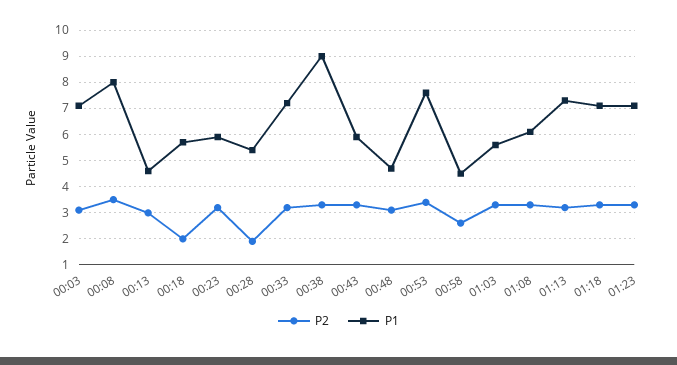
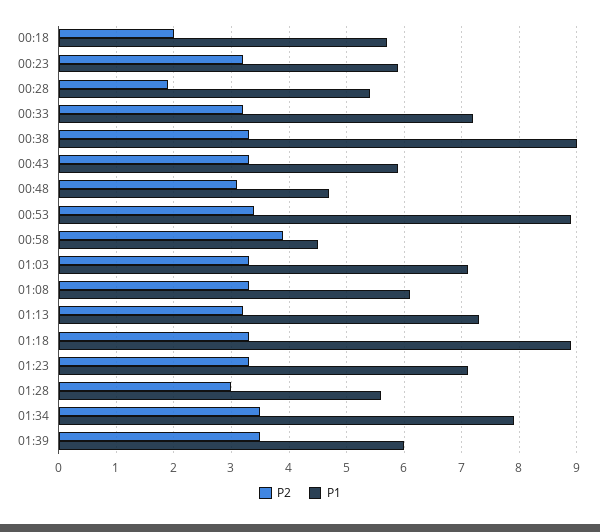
P2, 00:03: 3 -> none
P1, 00:03: 7 -> none
P2, 00:08: 3.5 -> none
P1, 00:08: 8 -> none
P2, 00:13: 3 -> none
P1, 00:13: 4.5 -> none
P1, 00:53: 7.5 -> 9
P2, 00:58: 2.5 -> 4
P1, 01:03: 5.5 -> 7
P1, 01:18: 7 -> 9
P2, 01:28: none -> 3
P1, 01:28: none -> 5.5
P2, 01:34: none -> 3.5
P1, 01:34: none -> 8
P2, 01:39: none -> 3.5
P1, 01:39: none -> 6

